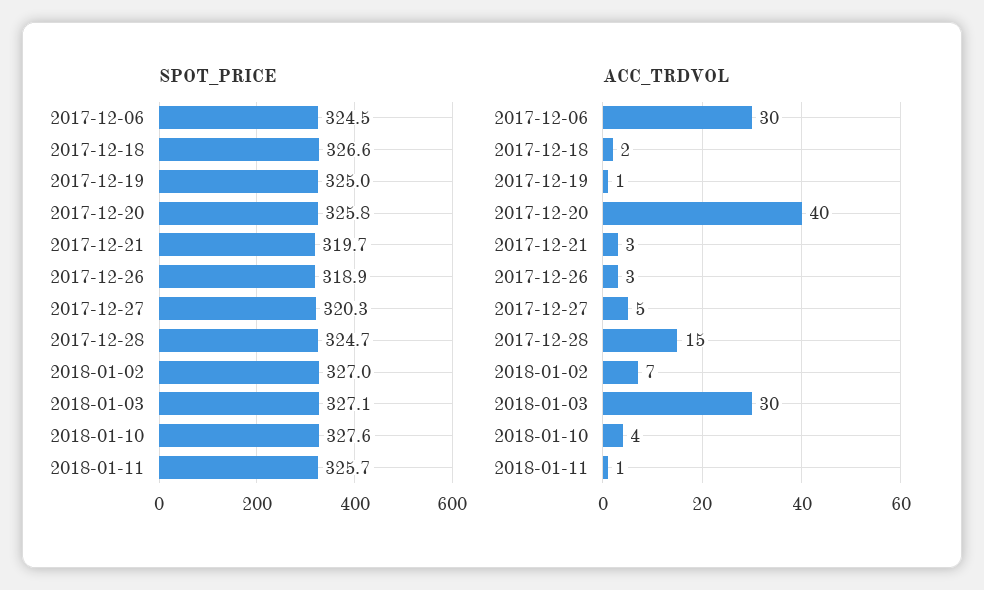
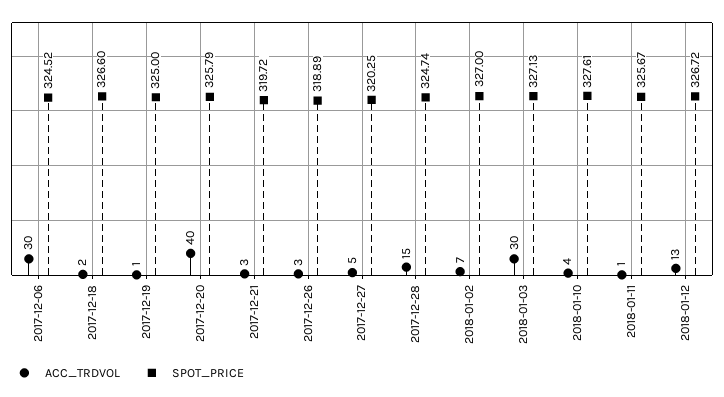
ACC_TRDVOL, 2018-01-12: none -> 13
SPOT_PRICE, 2018-01-12: none -> 326.72

